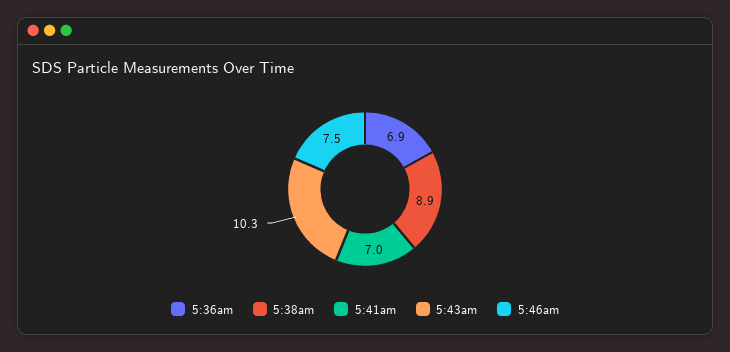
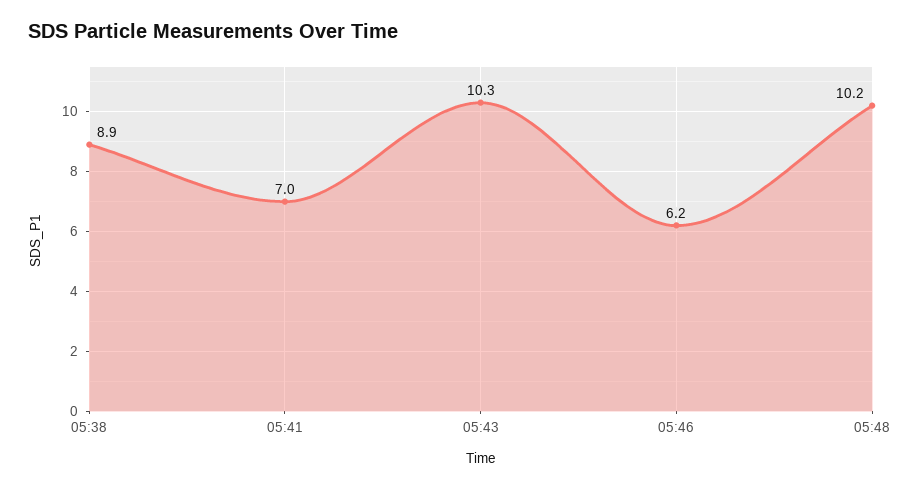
5:36am: 6.9 -> none
5:46am: 7.5 -> 6.2
05:48: none -> 10.2

